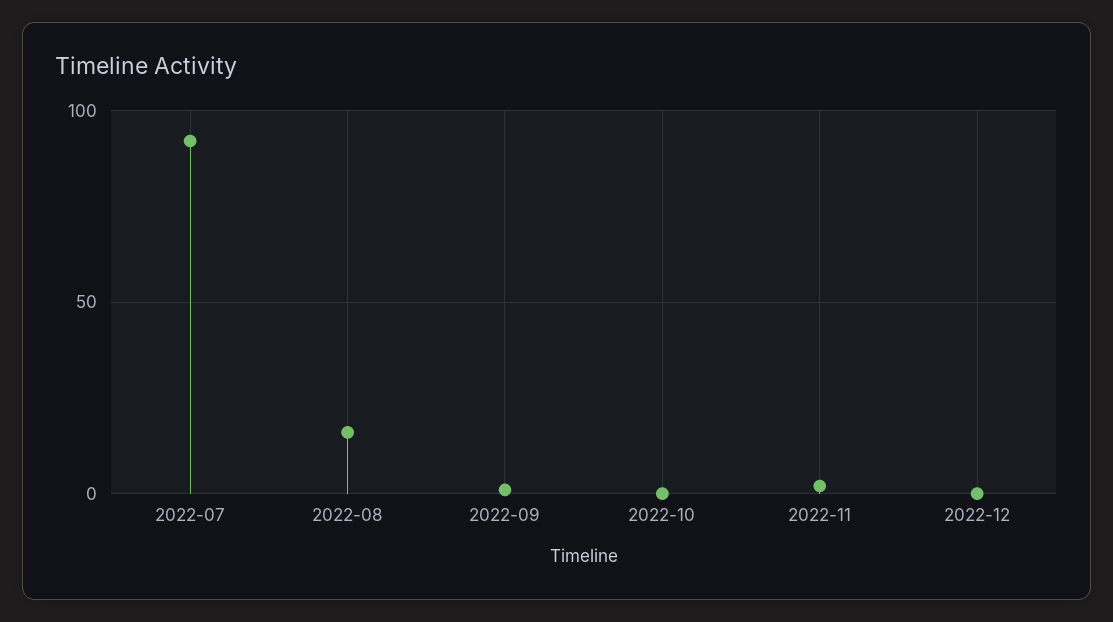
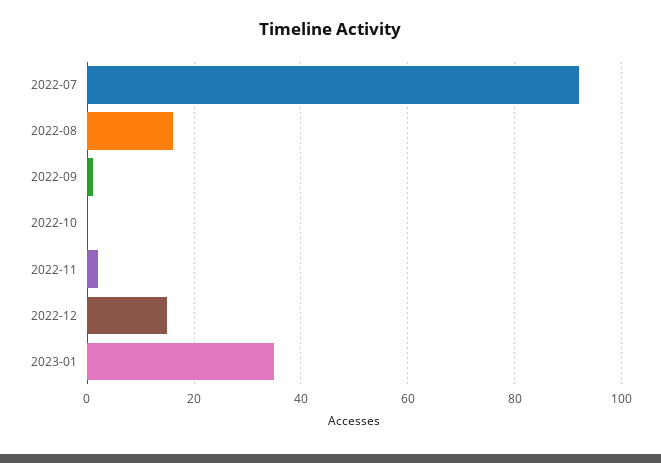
2022-12: 0 -> 15
2023-01: none -> 35

